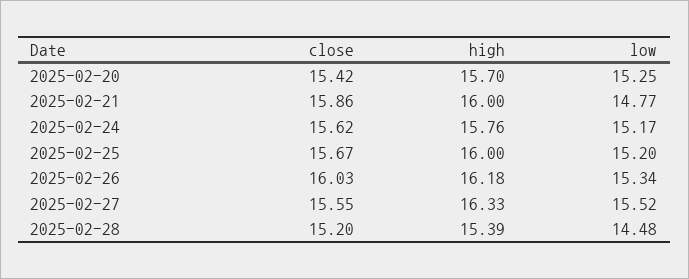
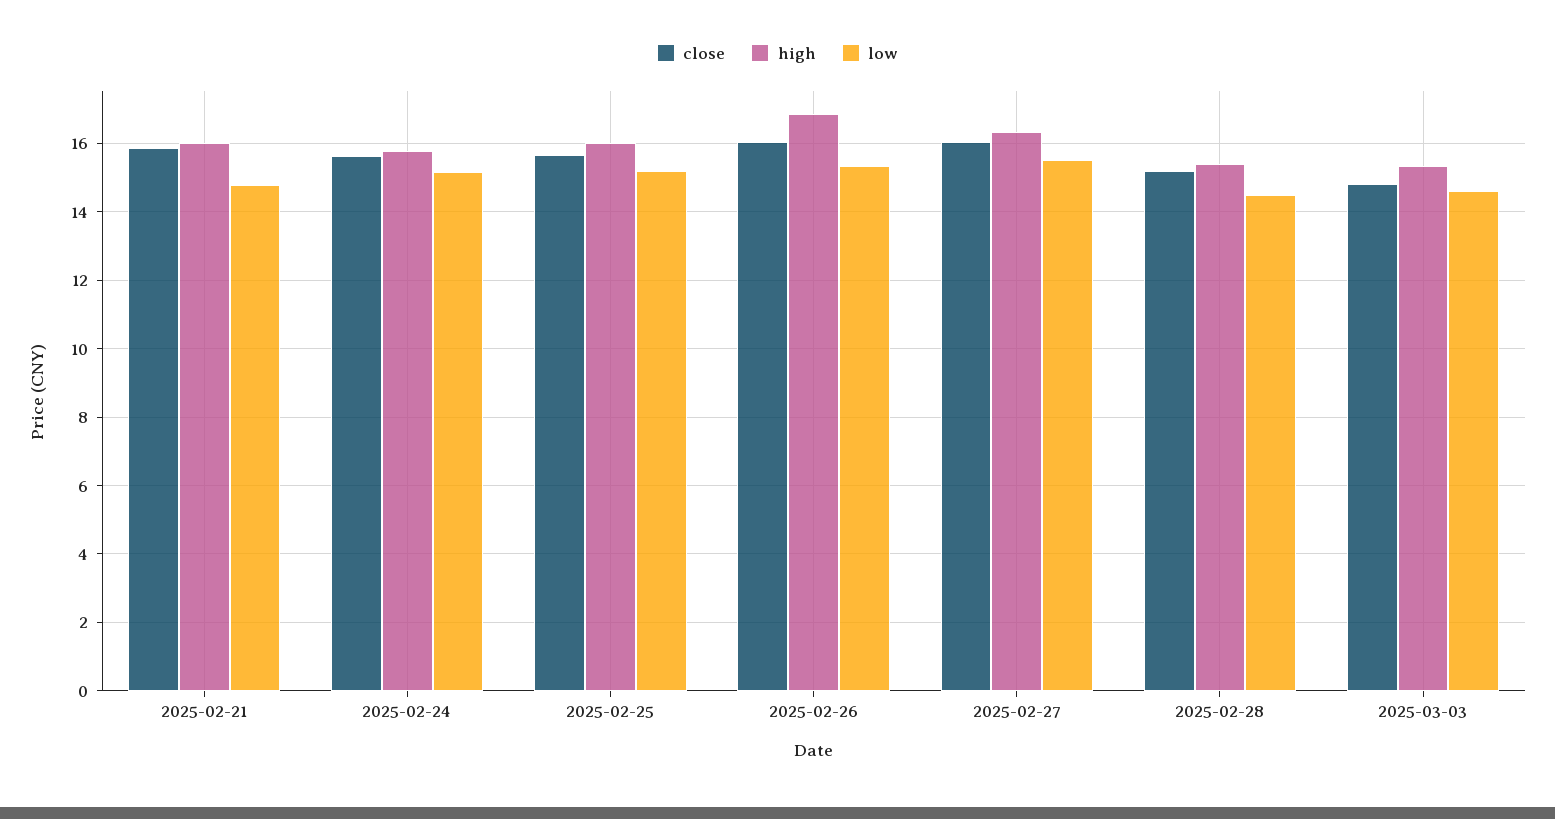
close, 2025-02-20: 15.42 -> none
high, 2025-02-20: 15.7 -> none
low, 2025-02-20: 15.25 -> none
high, 2025-02-26: 16.18 -> 16.8
close, 2025-02-27: 15.55 -> 16
close, 2025-03-03: none -> 14.8
high, 2025-03-03: none -> 15.4
low, 2025-03-03: none -> 14.6

